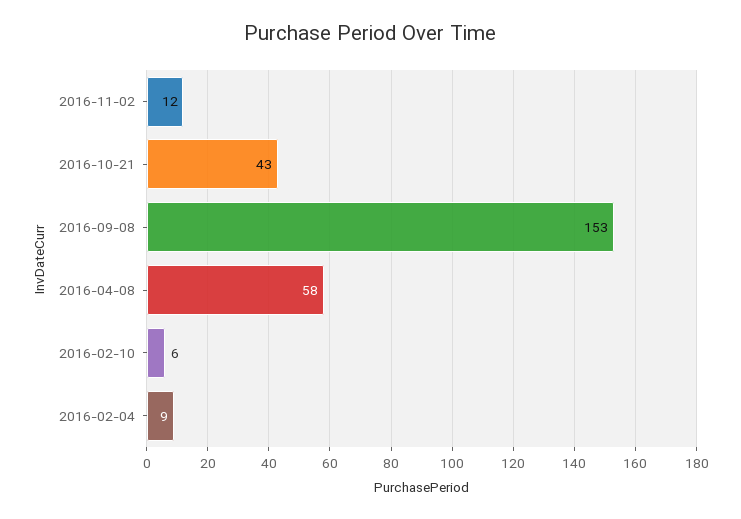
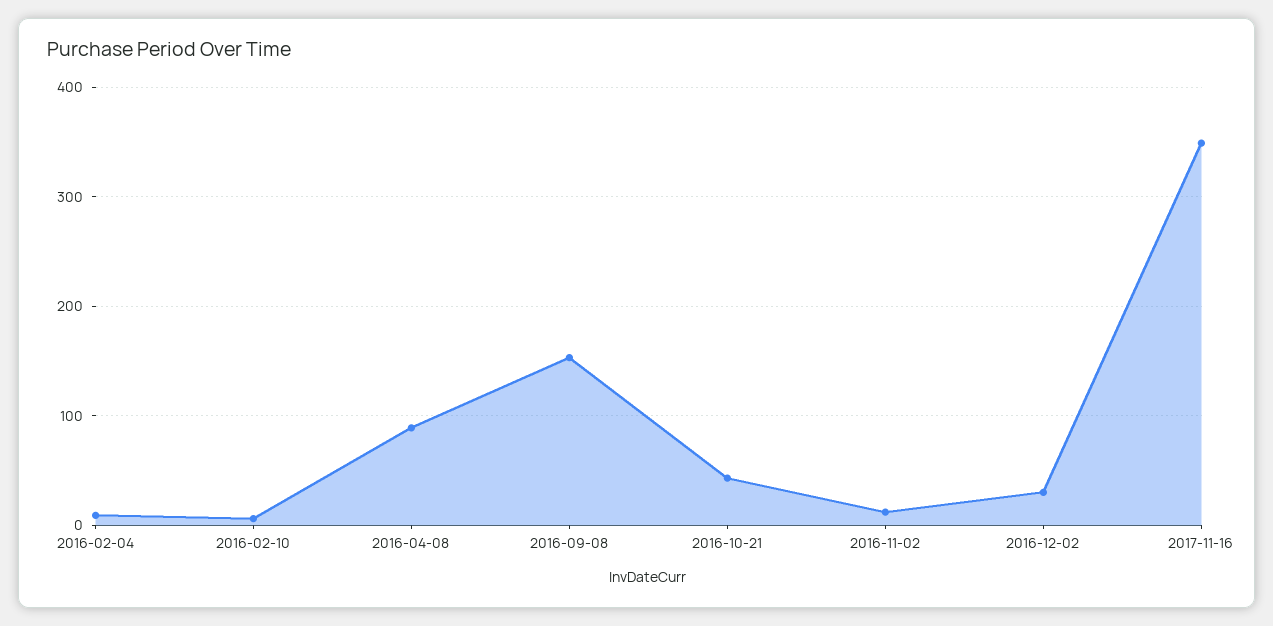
2016-04-08: 58 -> 90
2016-12-02: none -> 30
2017-11-16: none -> 350

